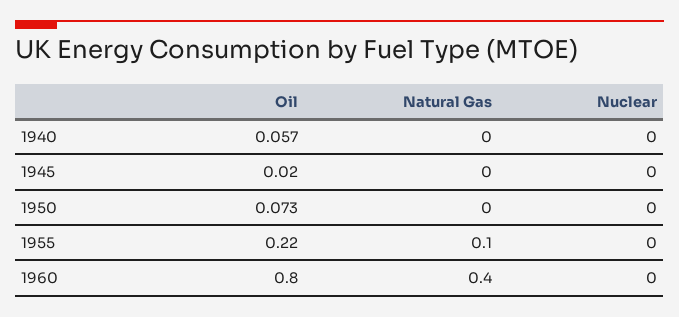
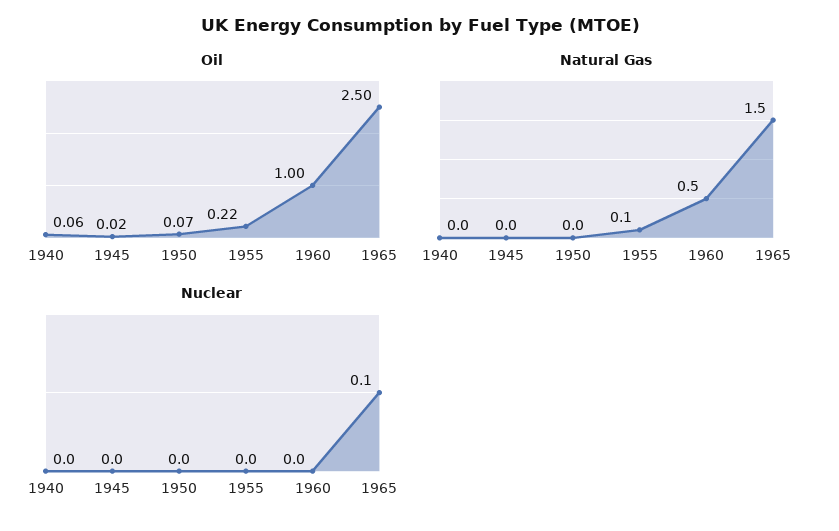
Oil, 1960: 0.8 -> 1
Natural Gas, 1960: 0.4 -> 0.5
Oil, 1965: none -> 2.5
Natural Gas, 1965: none -> 1.5
Nuclear, 1965: none -> 0.1

